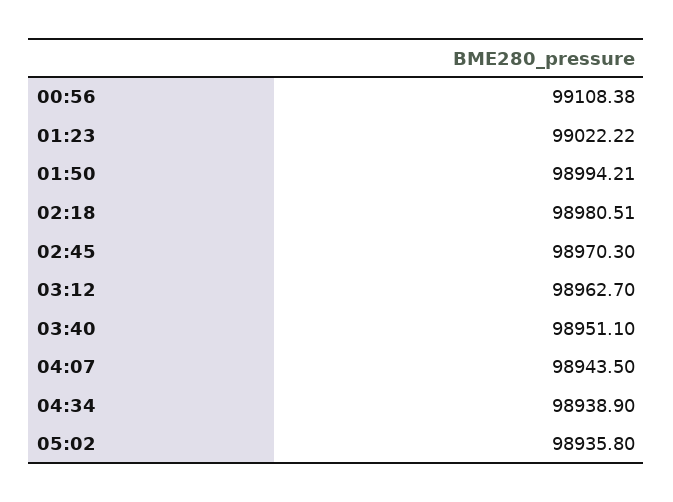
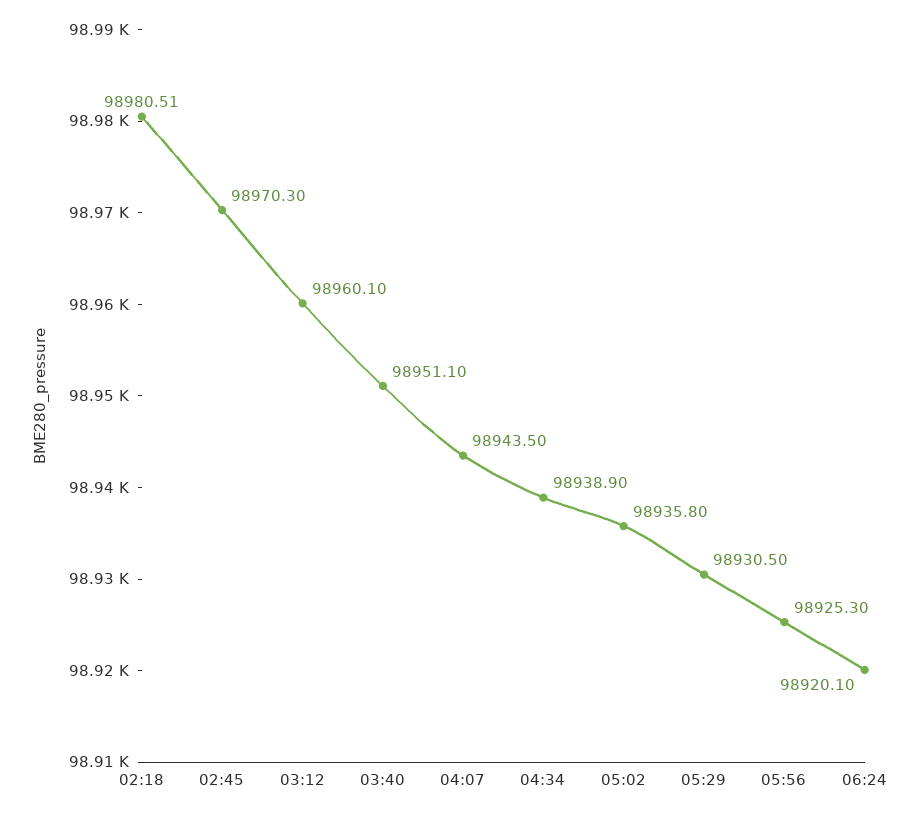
00:56: 99108.38 -> none
01:23: 99022.22 -> none
01:50: 98994.21 -> none
03:12: 98962.7 -> 98960.1
05:29: none -> 98930.5
05:56: none -> 98925.3
06:24: none -> 98920.1

